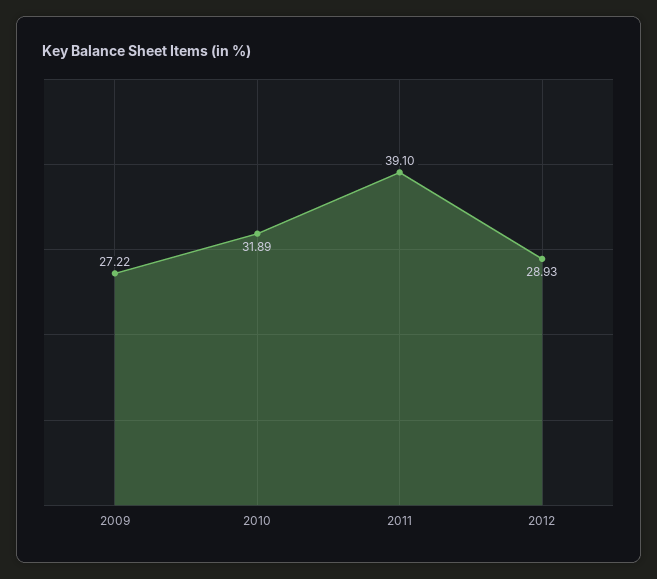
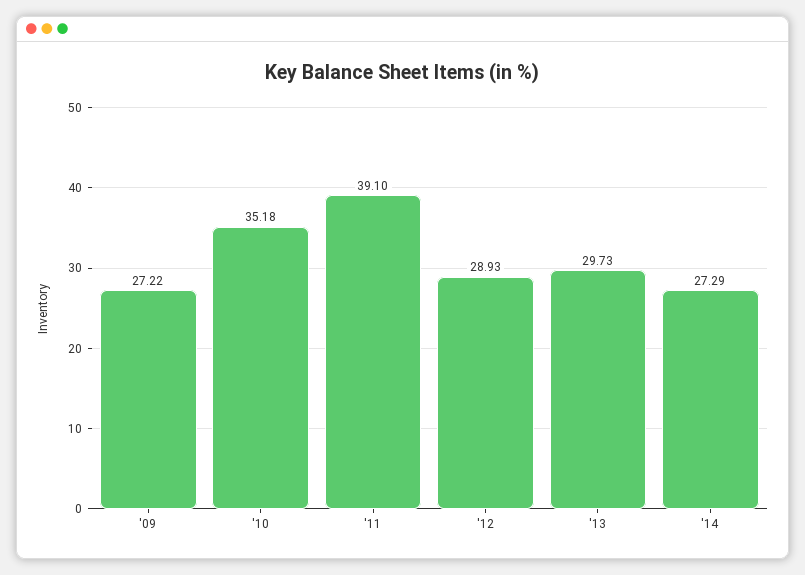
2010: 31.89 -> 35.18
'13: none -> 29.73
'14: none -> 27.29

